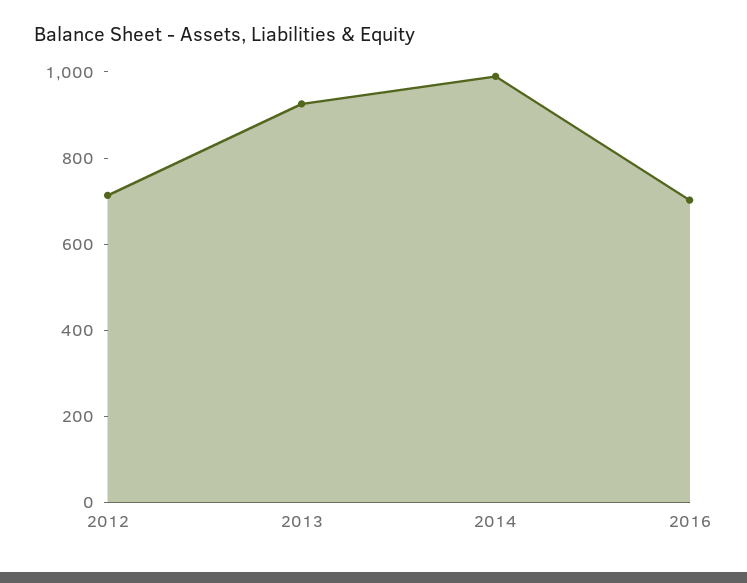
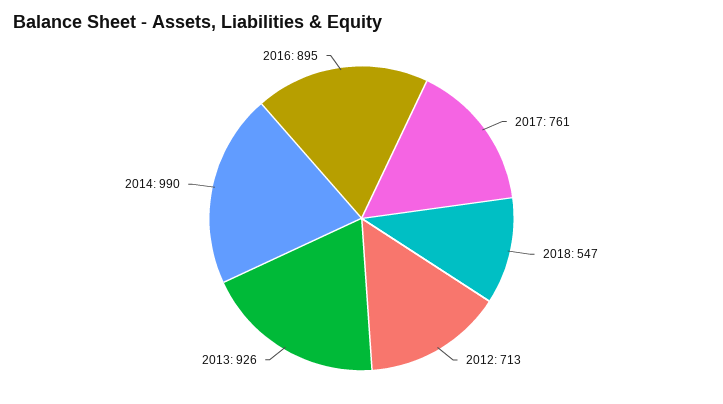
2016: 700 -> 895
2017: none -> 761
2018: none -> 547

